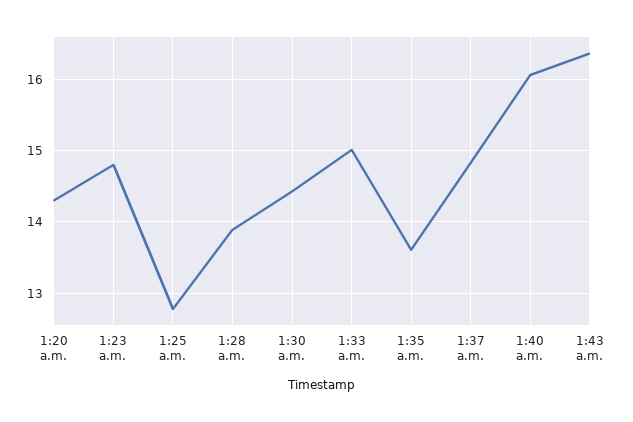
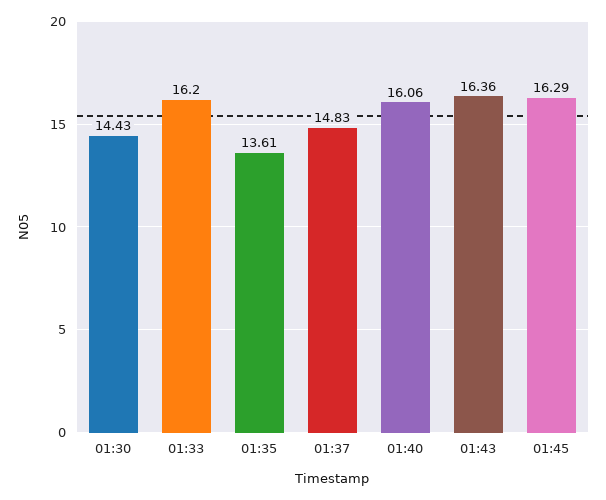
1:20 a.m.: 14.3 -> none
1:23 a.m.: 14.8 -> none
1:25 a.m.: 12.8 -> none
1:28 a.m.: 13.9 -> none
1:33 a.m.: 15 -> 16.2
01:45: none -> 16.29

